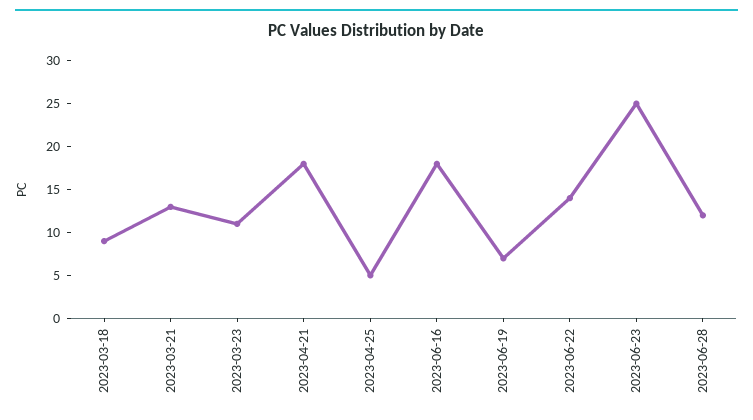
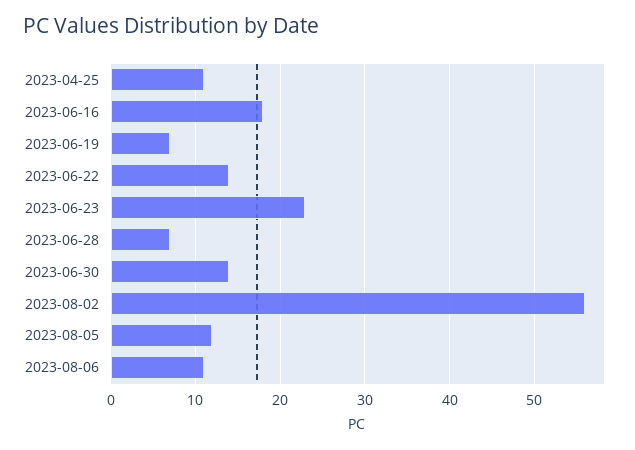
2023-03-18: 9 -> none
2023-03-21: 13 -> none
2023-03-23: 11 -> none
2023-04-21: 18 -> none
2023-04-25: 5 -> 11
2023-06-23: 25 -> 23
2023-06-28: 12 -> 7
2023-06-30: none -> 14
2023-08-02: none -> 56
2023-08-05: none -> 12
2023-08-06: none -> 11

